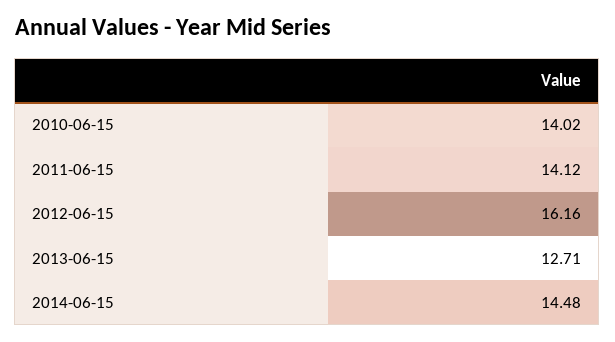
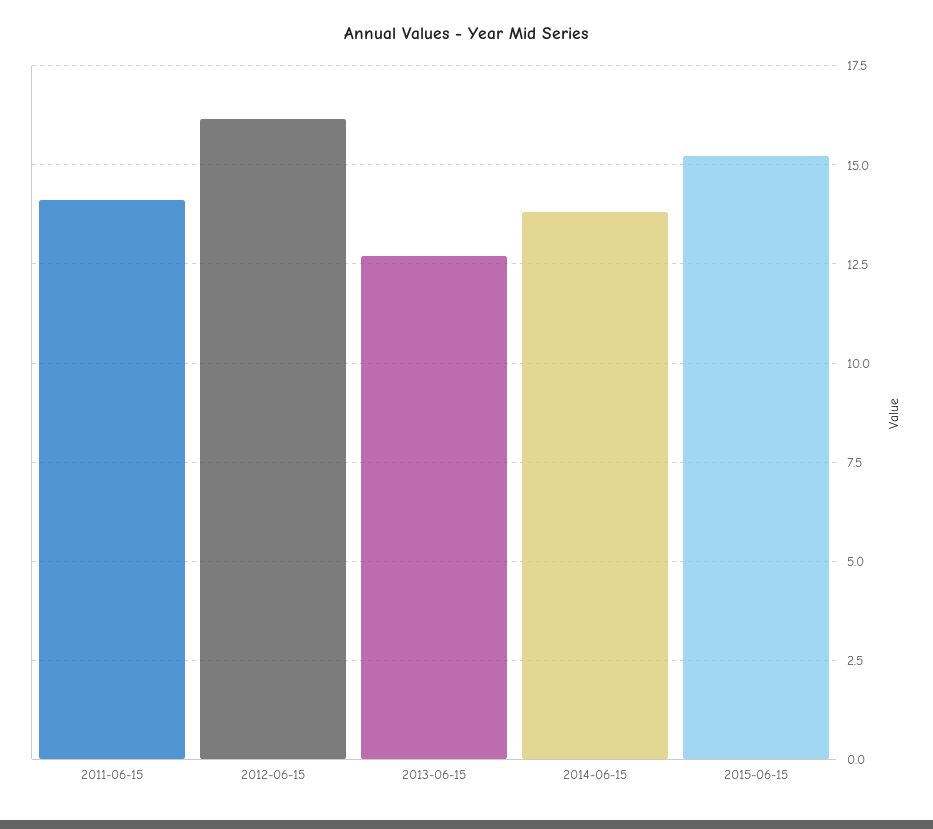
2010-06-15: 14.02 -> none
2014-06-15: 14.48 -> 13.75
2015-06-15: none -> 15.25

